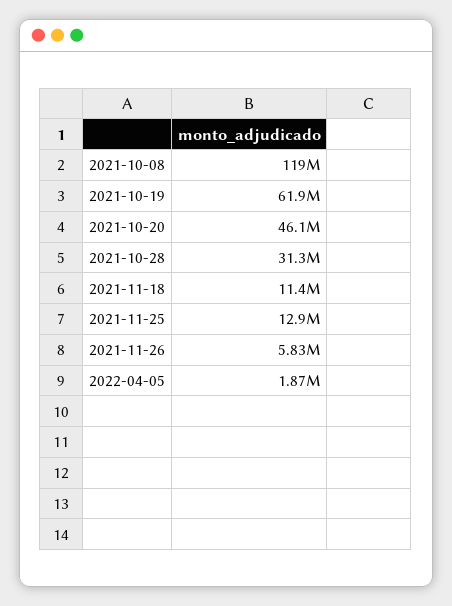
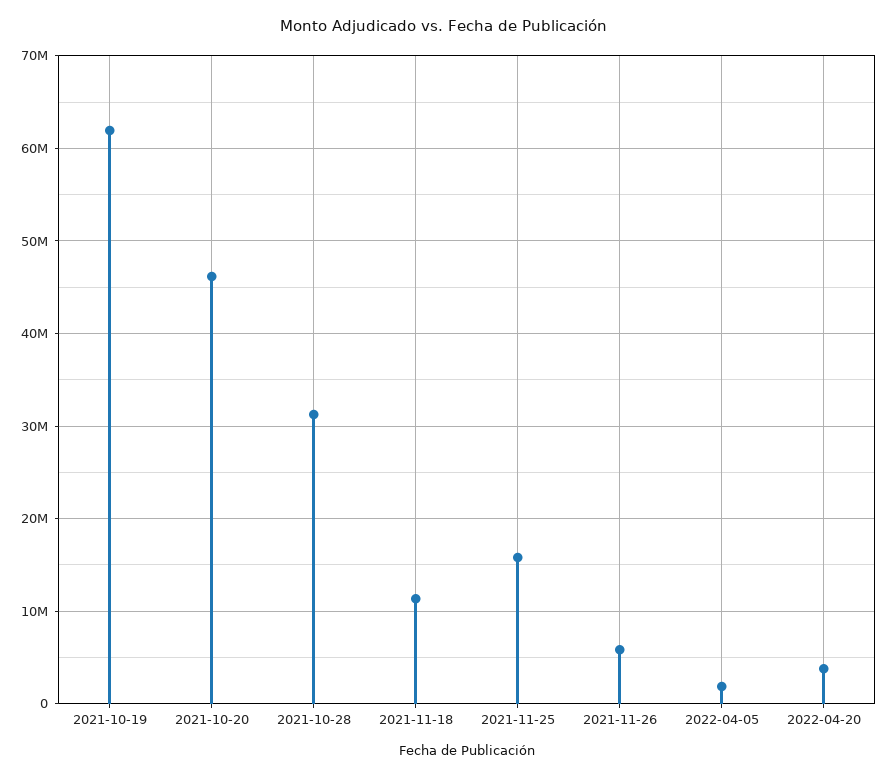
2021-10-08: 119000000 -> none
2021-11-25: 12900000 -> 16000000
2022-04-20: none -> 4000000

